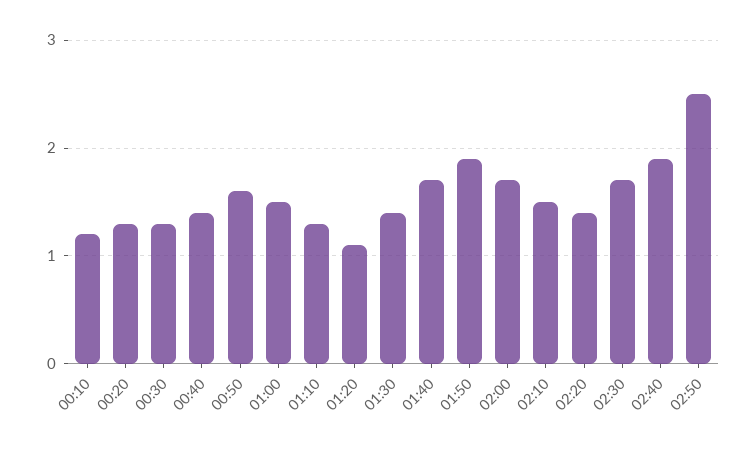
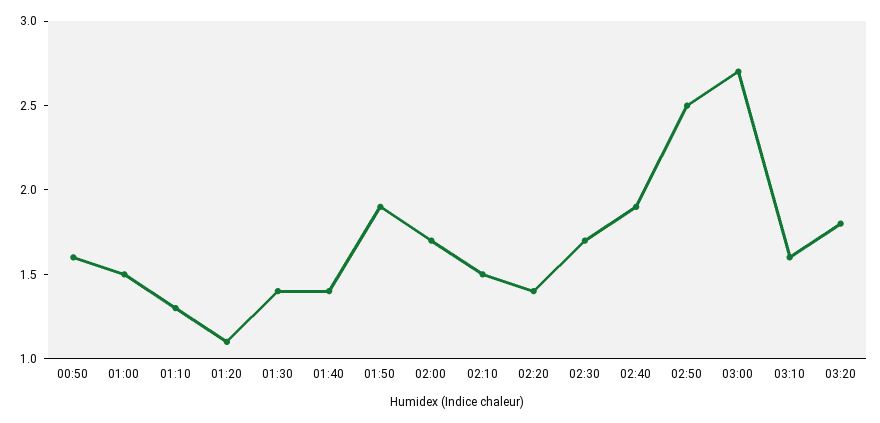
00:10: 1.2 -> none
00:20: 1.3 -> none
00:30: 1.3 -> none
00:40: 1.4 -> none
01:40: 1.7 -> 1.4
03:00: none -> 2.7
03:10: none -> 1.6
03:20: none -> 1.8

